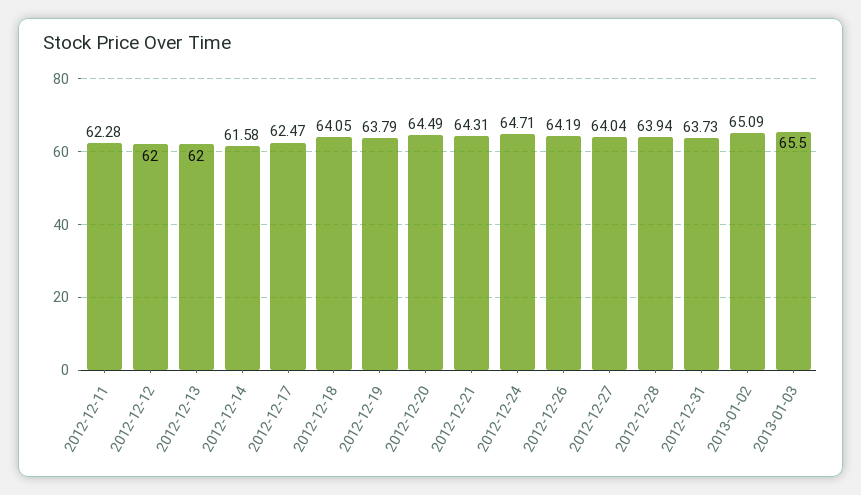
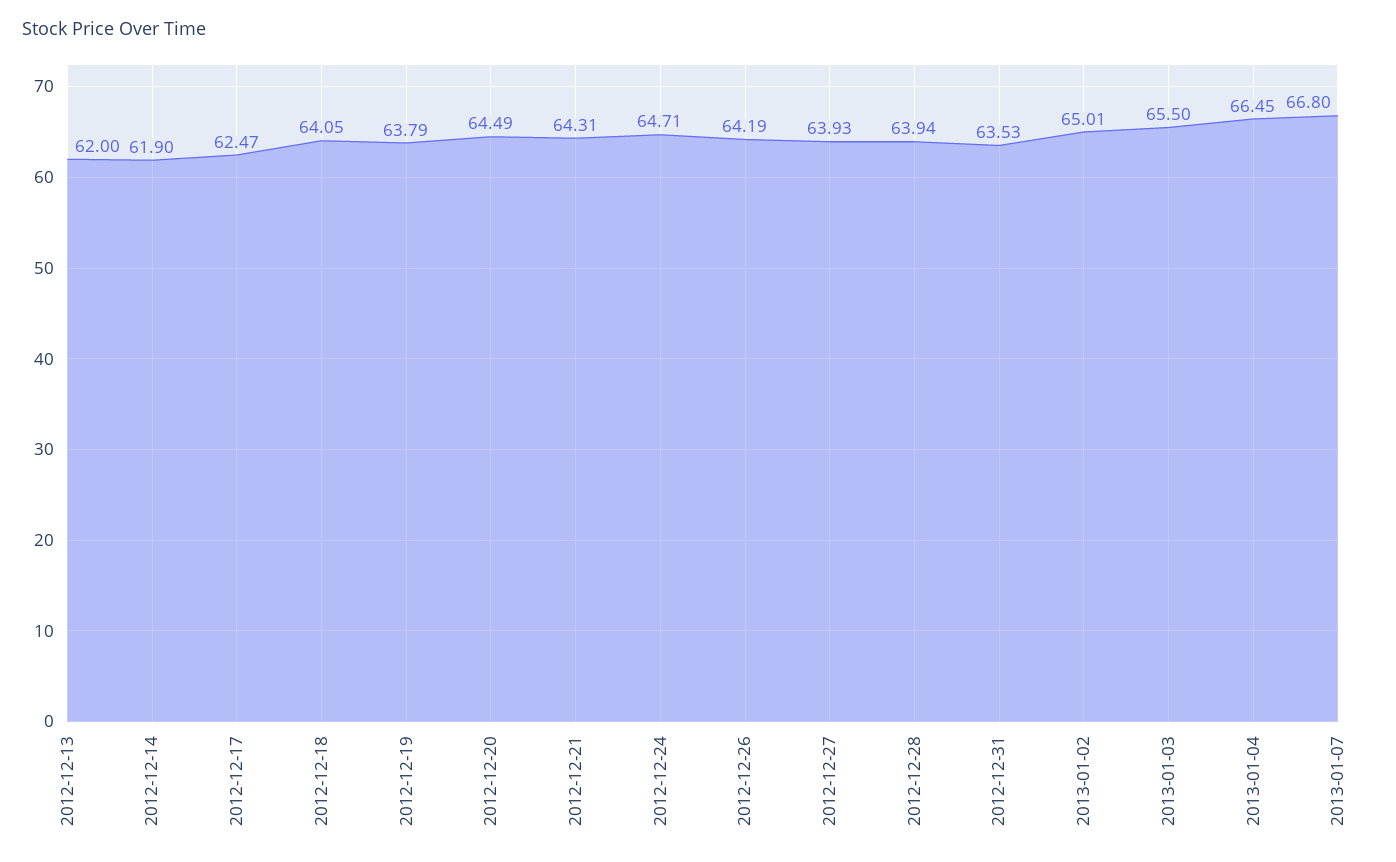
2012-12-11: 62.28 -> none
2012-12-12: 62 -> none
2012-12-14: 61.58 -> 61.9
2012-12-27: 64.04 -> 63.93
2012-12-31: 63.73 -> 63.53
2013-01-02: 65.09 -> 65.01
2013-01-04: none -> 66.45
2013-01-07: none -> 66.8

